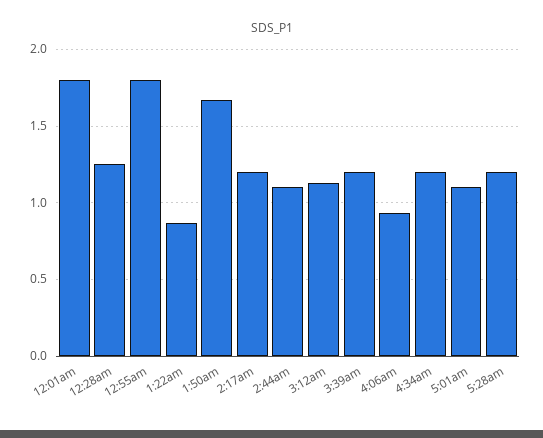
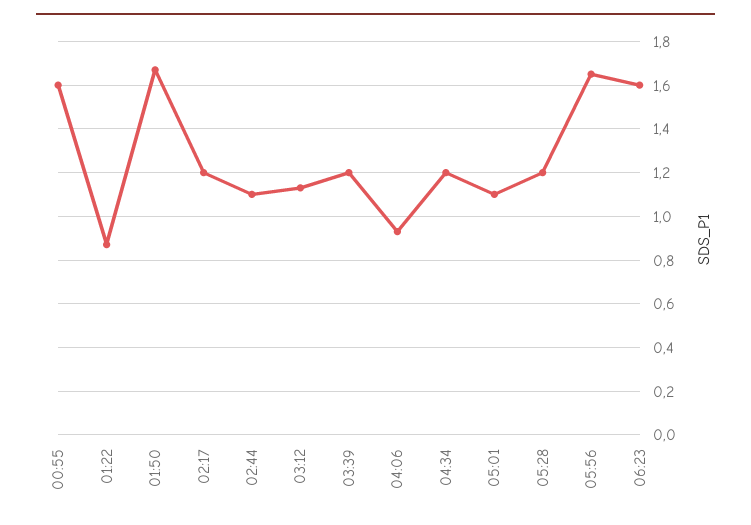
12:01am: 1.8 -> none
12:28am: 1.25 -> none
12:55am: 1.8 -> 1.6
05:56: none -> 1.65
06:23: none -> 1.6

